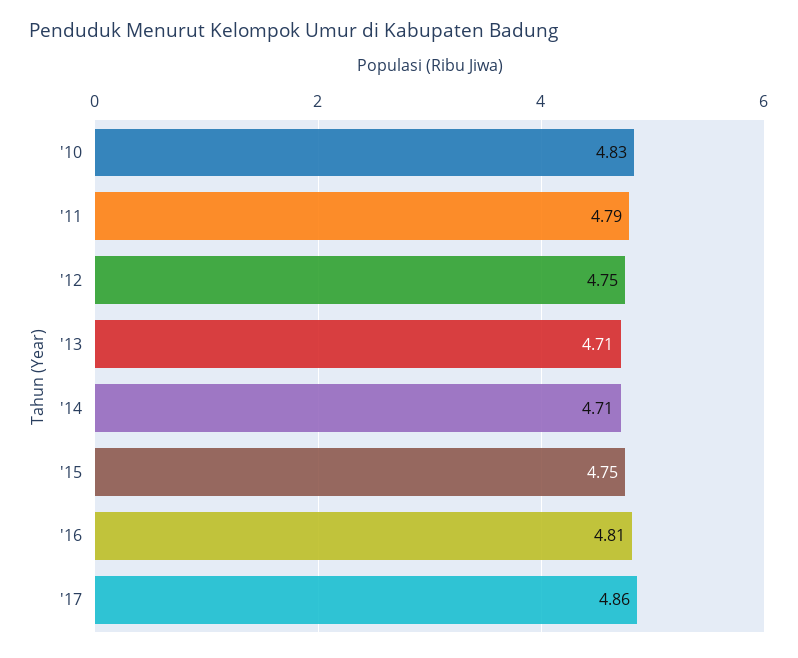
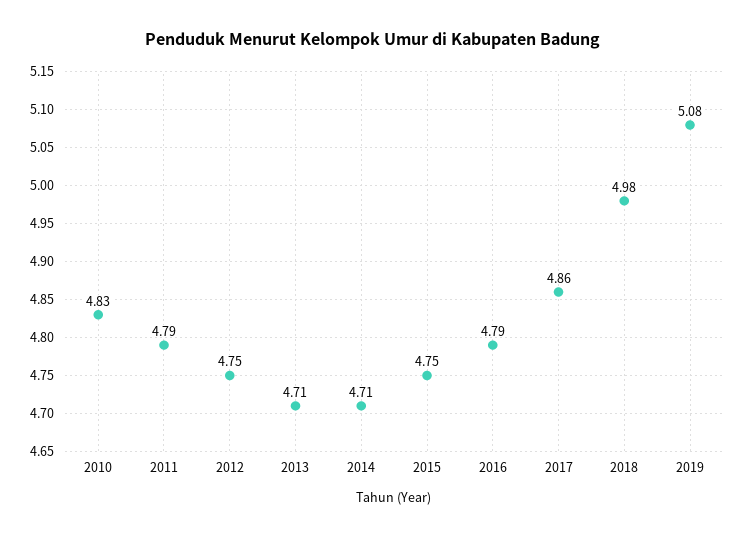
'16: 4.81 -> 4.79
2018: none -> 4.98
2019: none -> 5.08

